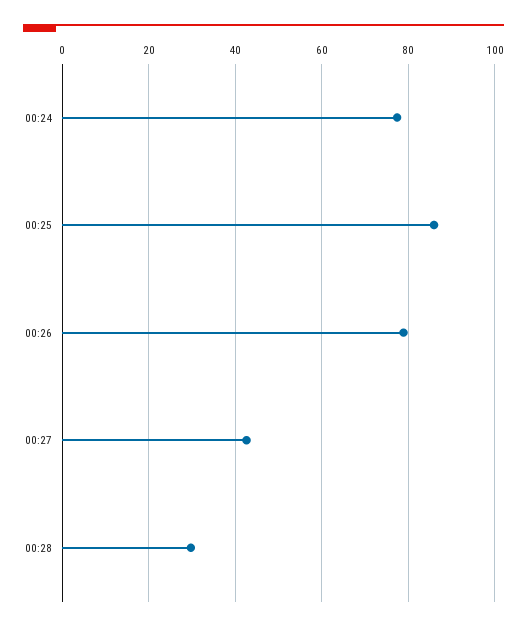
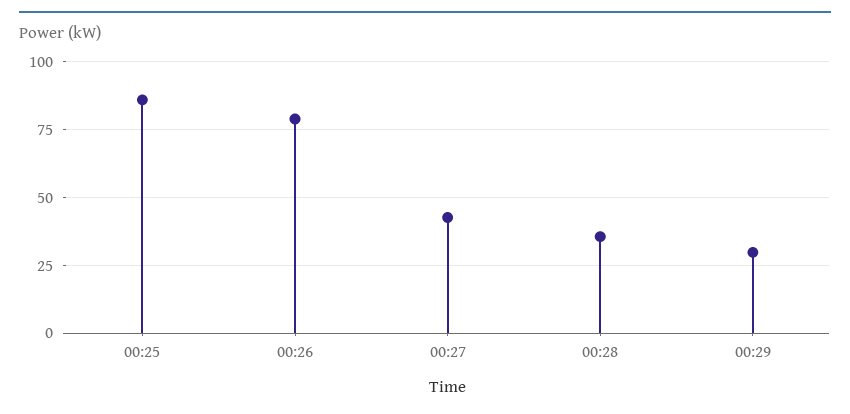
00:24: 78 -> none
00:28: 30 -> 35
00:29: none -> 30

